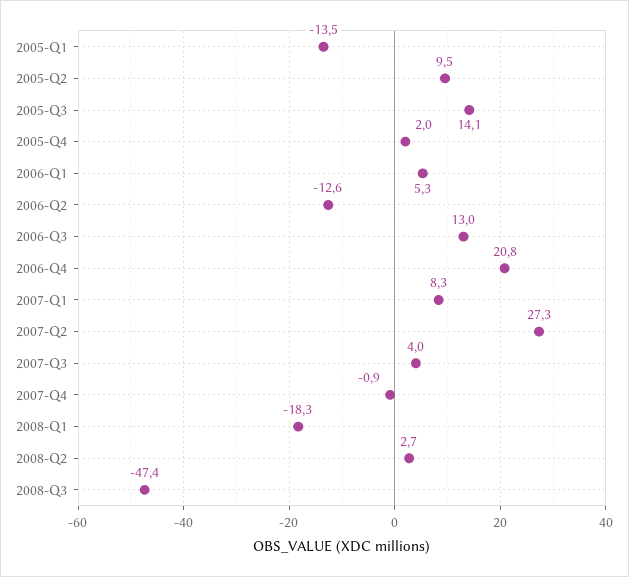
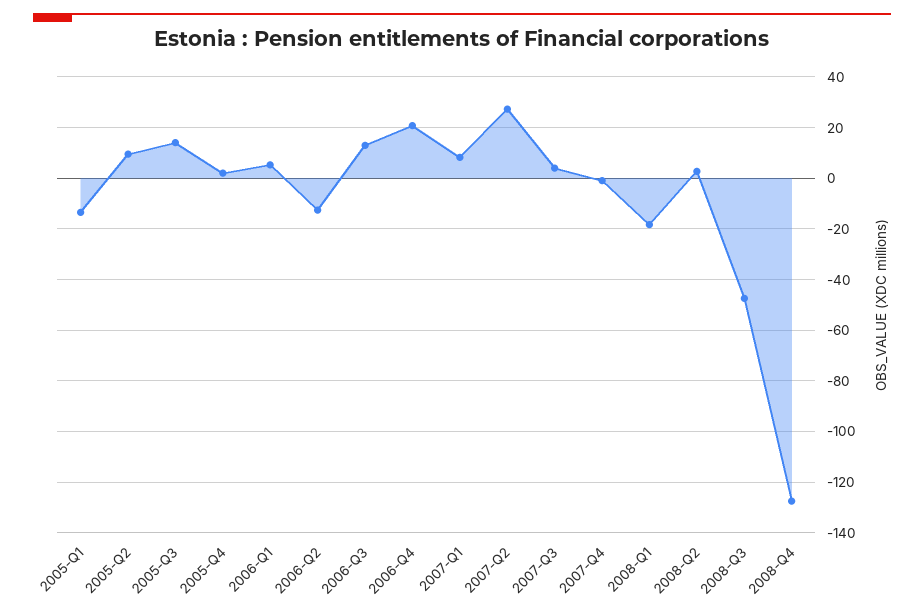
2008-Q4: none -> -127.5

